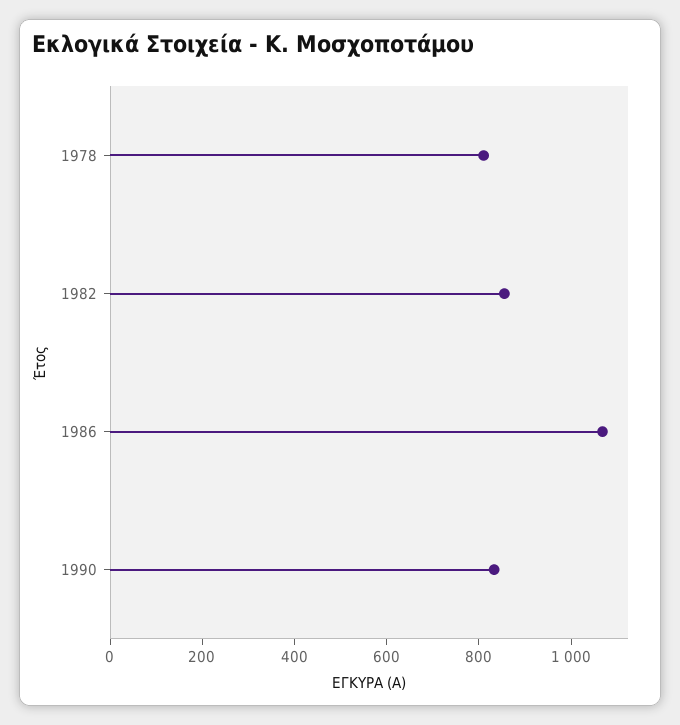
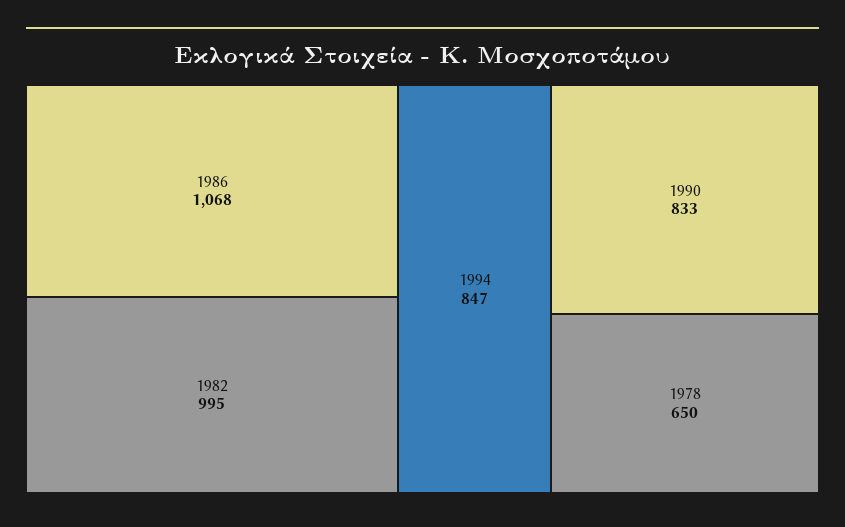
1978: 800 -> 650
1982: 850 -> 995
1994: none -> 847

